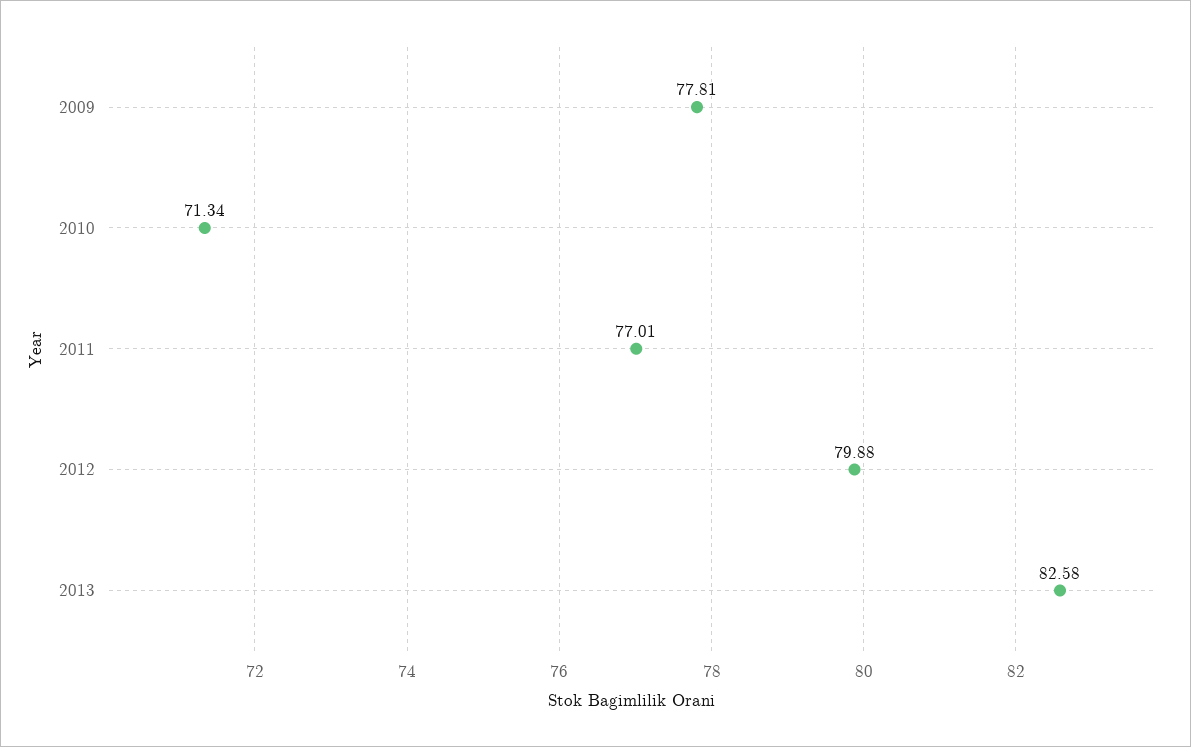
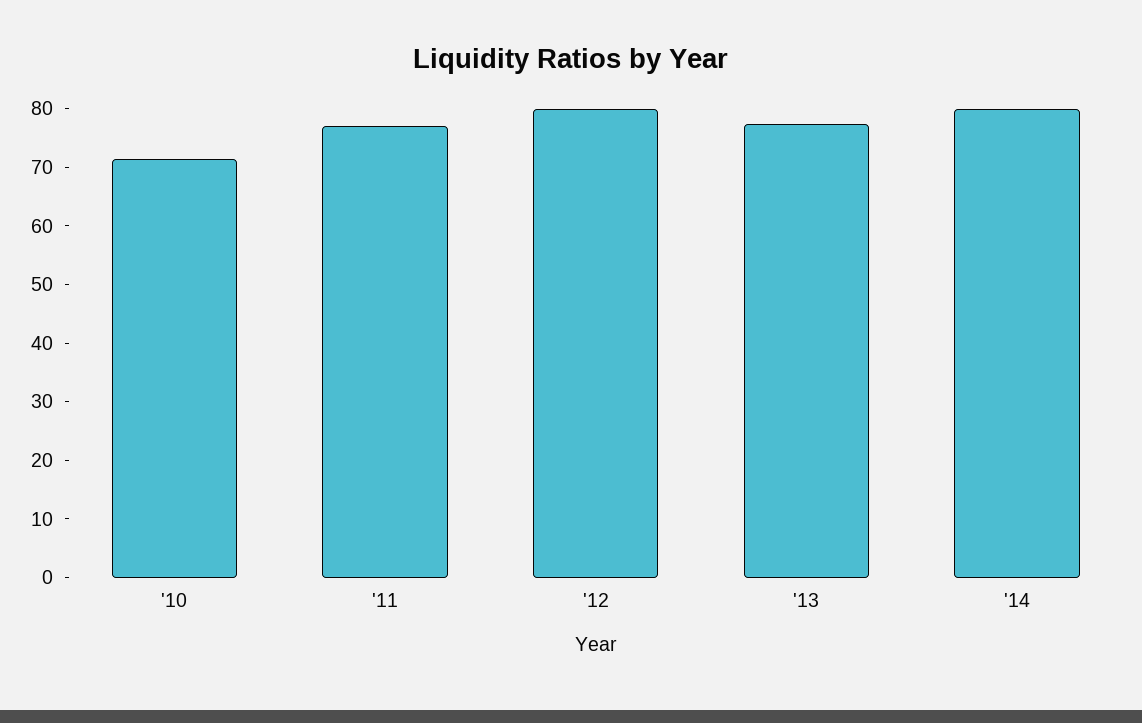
2009: 77.81 -> none
2013: 82.58 -> 78
'14: none -> 80

